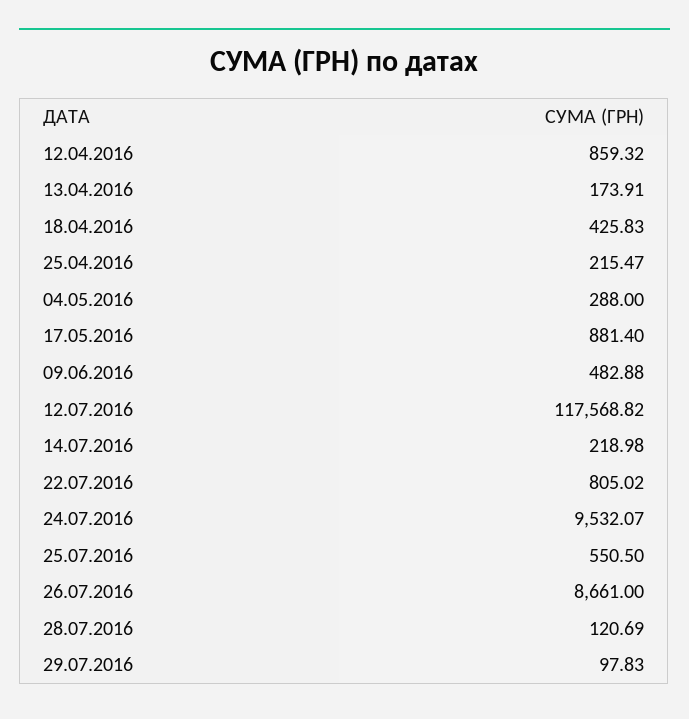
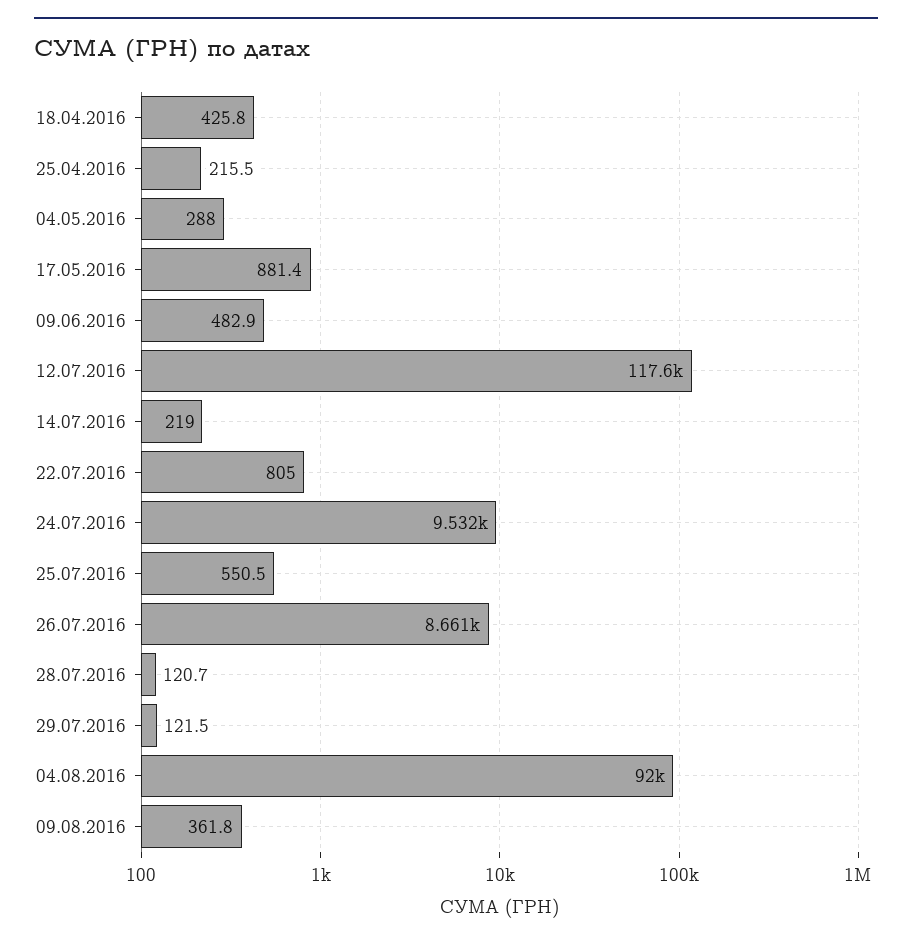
12.04.2016: 859.32 -> none
13.04.2016: 173.91 -> none
29.07.2016: 97.83 -> 121.5
04.08.2016: none -> 92000
09.08.2016: none -> 361.8

